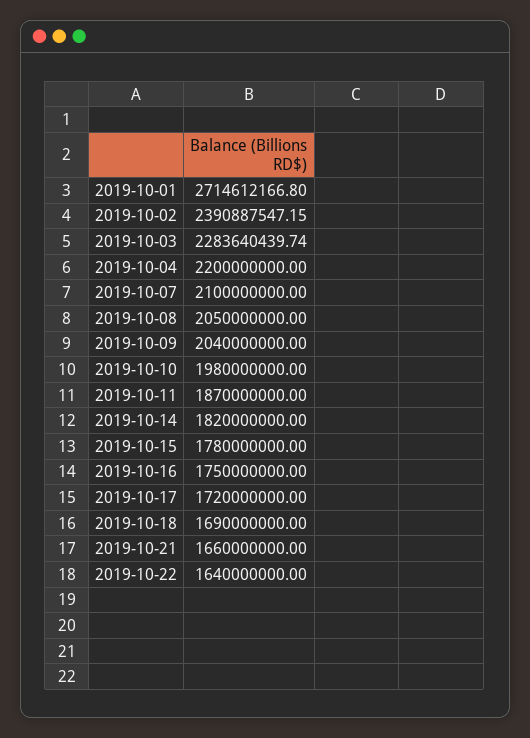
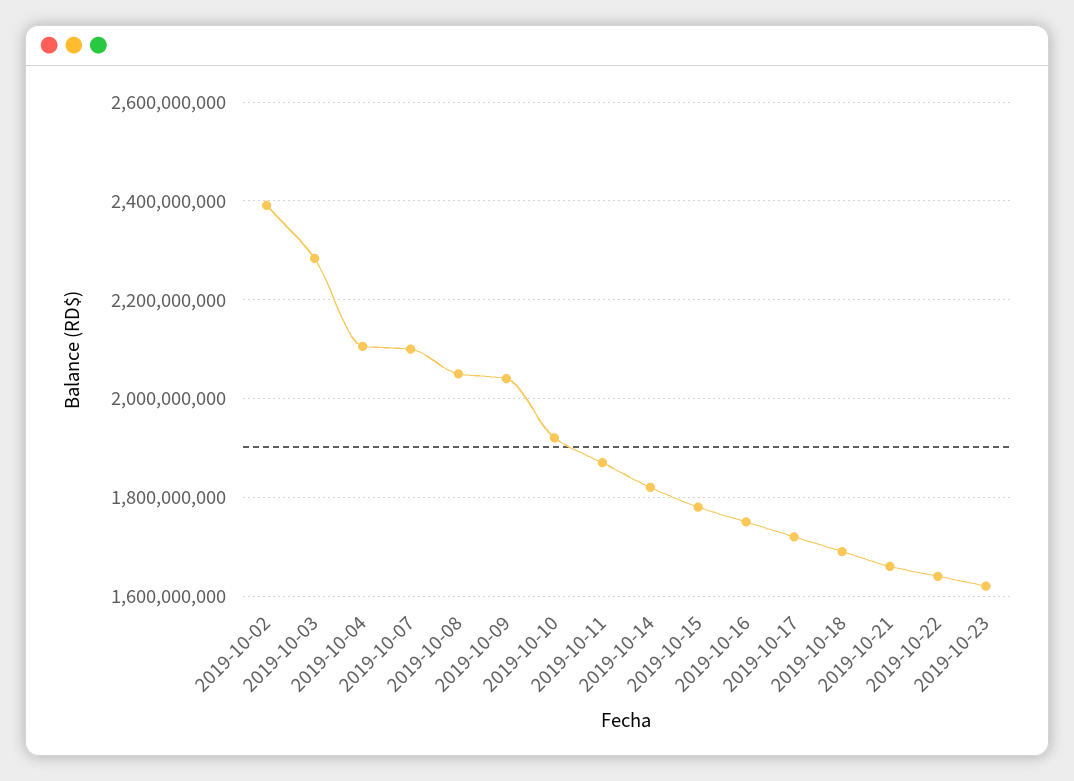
2019-10-01: 2714612166.8 -> none
2019-10-04: 2200000000 -> 2100000000
2019-10-10: 1980000000 -> 1920000000
2019-10-23: none -> 1620000000

